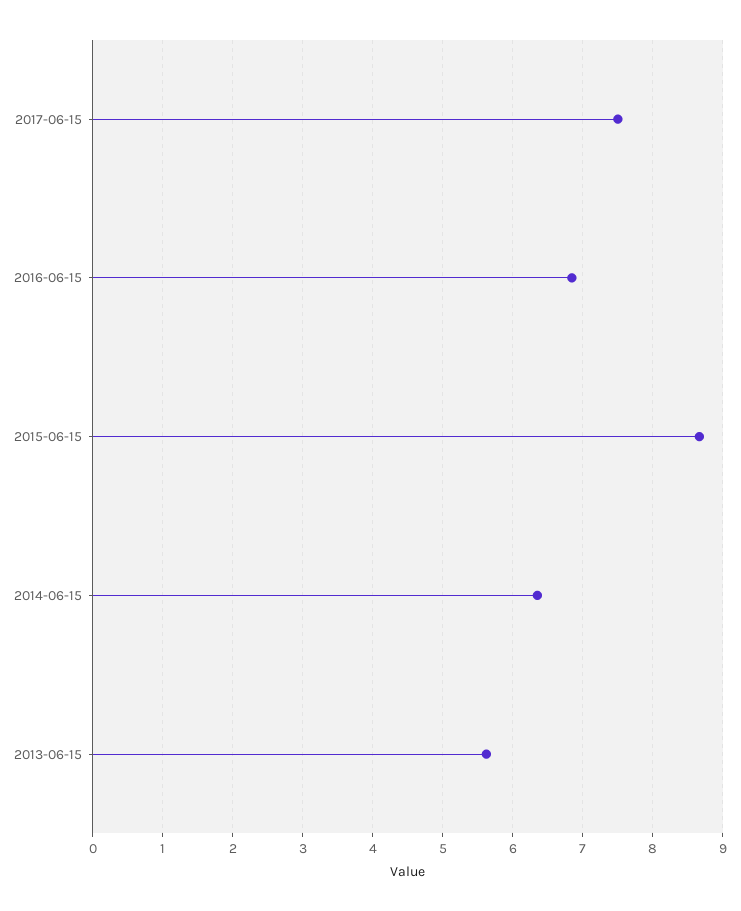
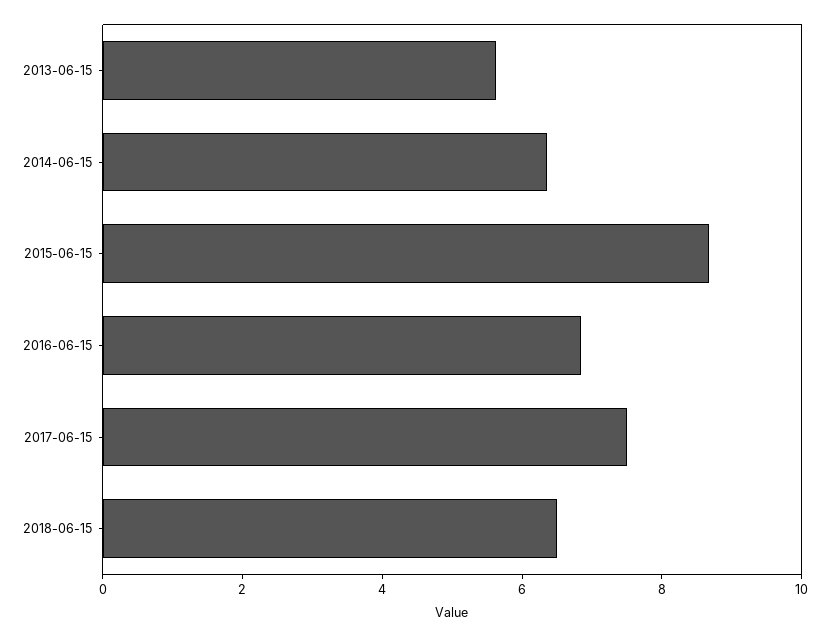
2018-06-15: none -> 6.5

